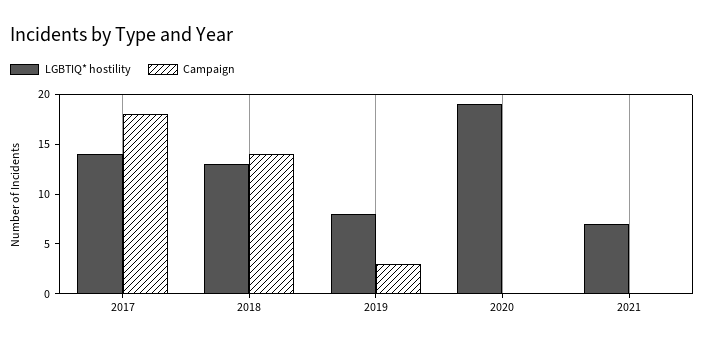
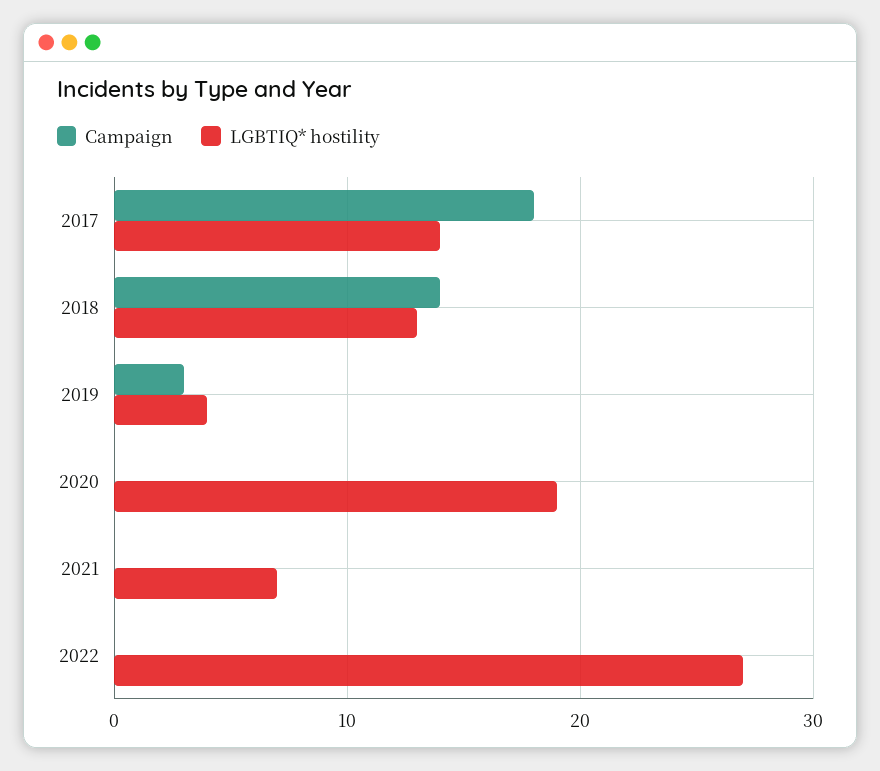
LGBTIQ* hostility, 2019: 8 -> 4
Campaign, 2022: none -> 0
LGBTIQ* hostility, 2022: none -> 27

